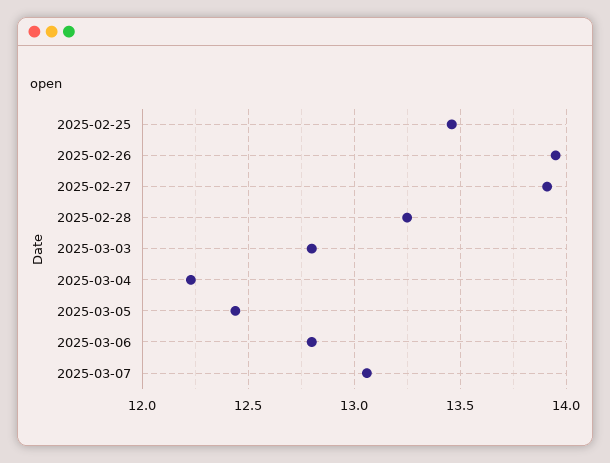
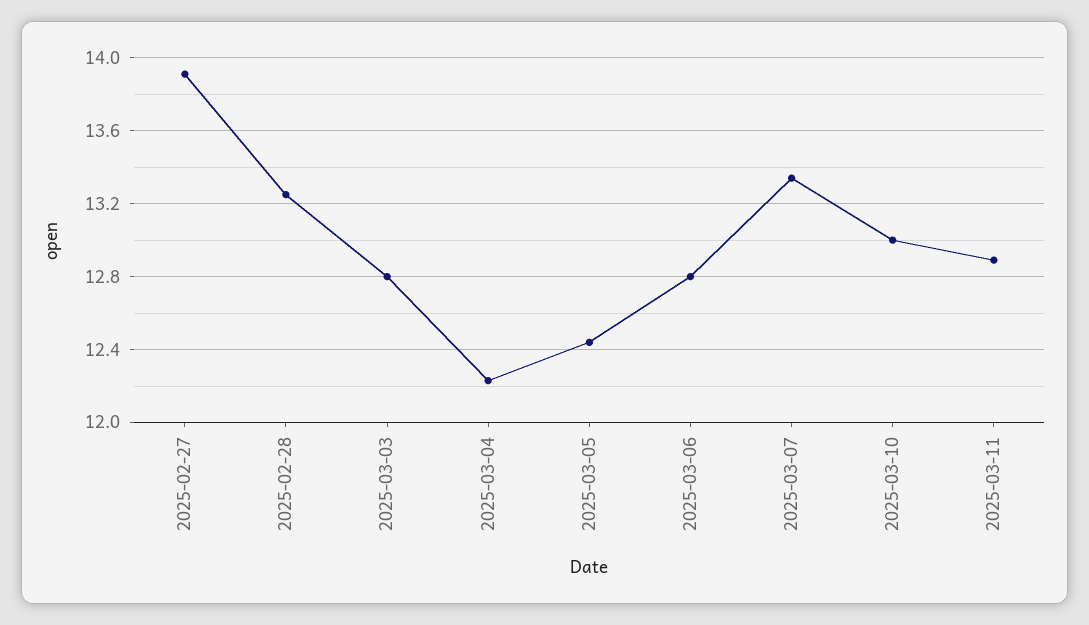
2025-02-25: 13.45 -> none
2025-02-26: 13.95 -> none
2025-03-07: 13.05 -> 13.35
2025-03-10: none -> 13
2025-03-11: none -> 12.9

